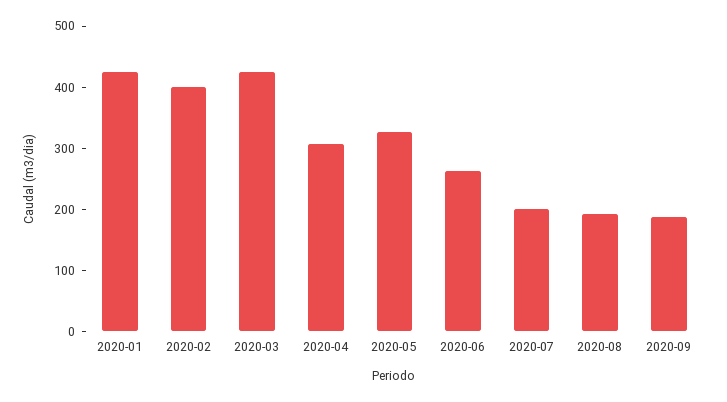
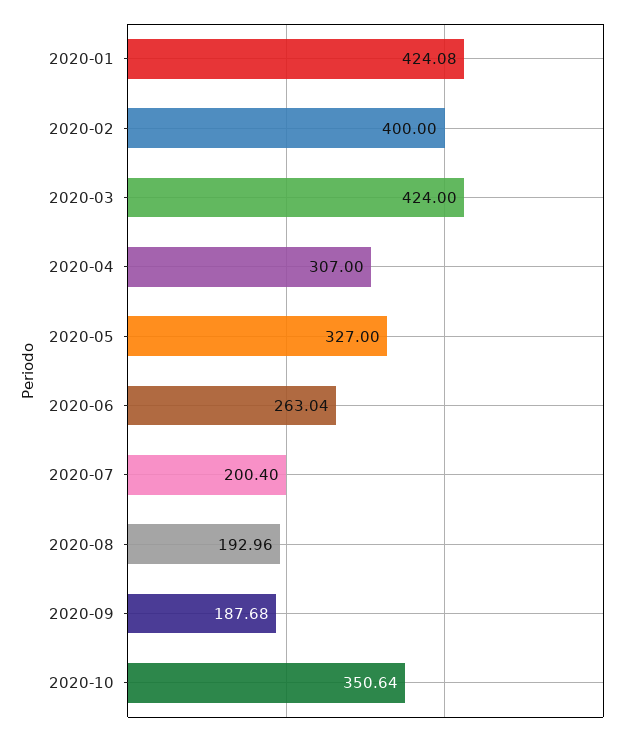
2020-10: none -> 350.64

